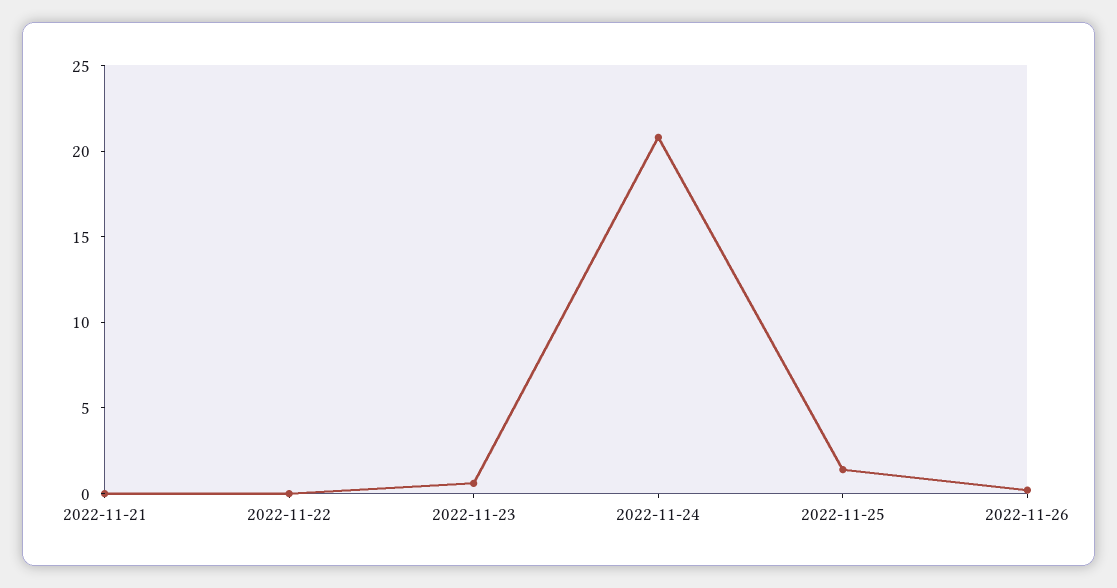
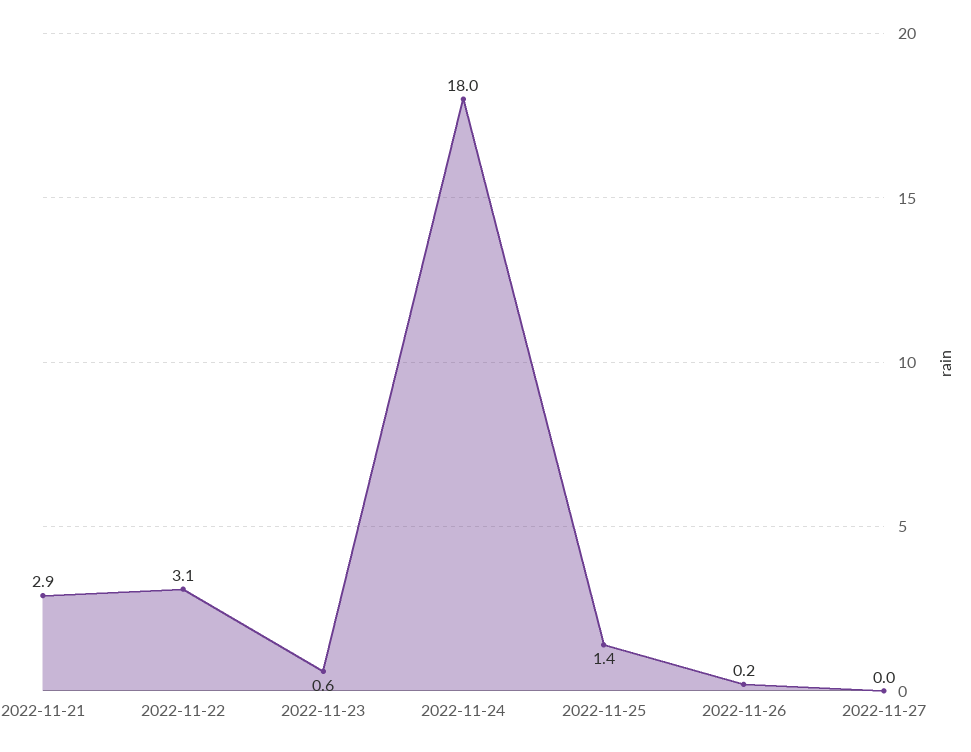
2022-11-21: 0 -> 2.9
2022-11-22: 0 -> 3.1
2022-11-24: 21 -> 18
2022-11-27: none -> 0

